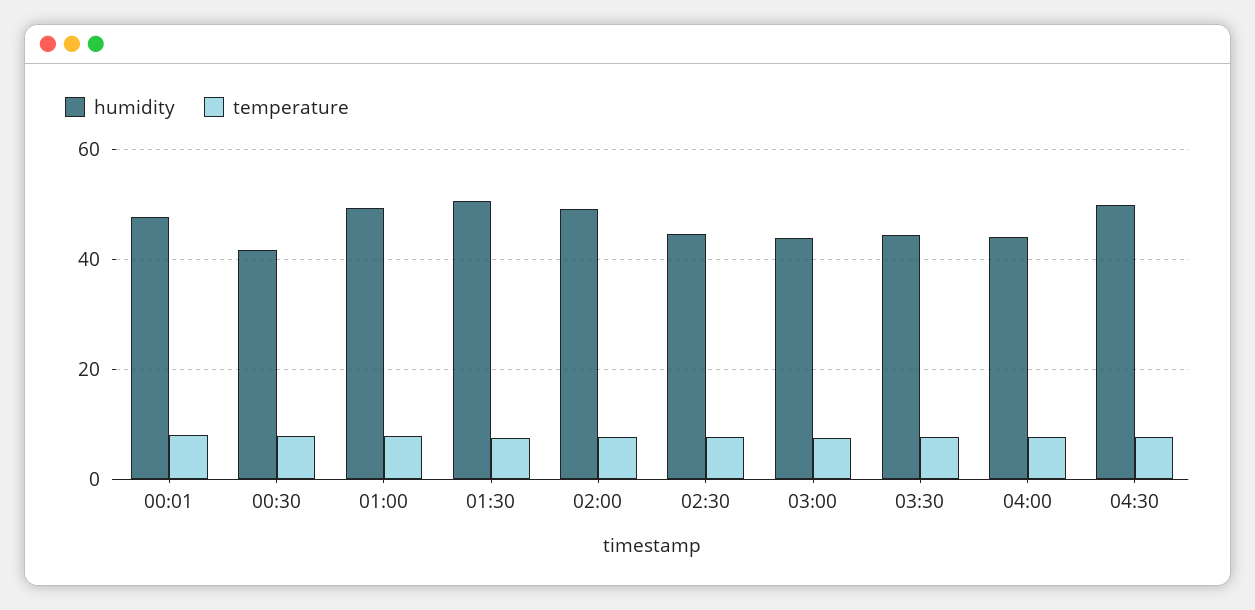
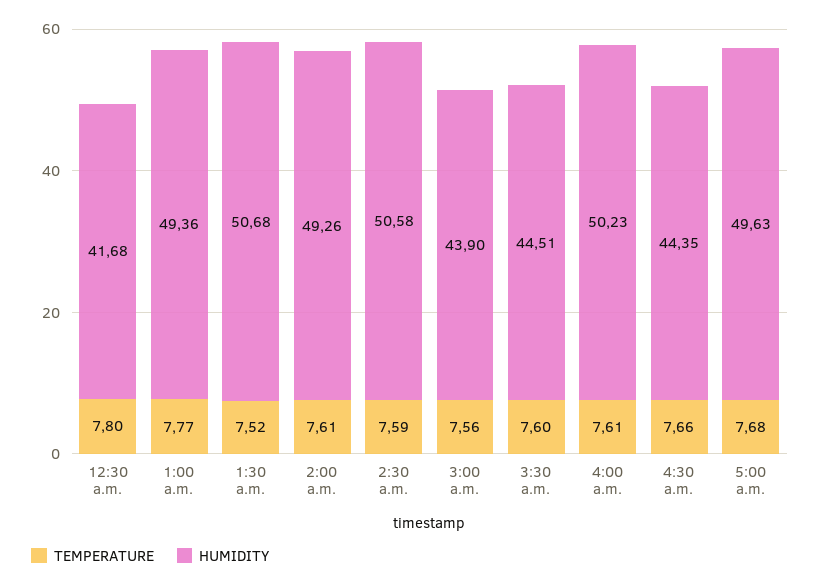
humidity, 00:01: 48 -> none
temperature, 00:01: 8 -> none
humidity, 02:30: 44 -> 50.58
humidity, 04:00: 44 -> 50.23
humidity, 04:30: 50 -> 44.35
temperature, 5:00 a.m.: none -> 7.68
humidity, 5:00 a.m.: none -> 49.63

